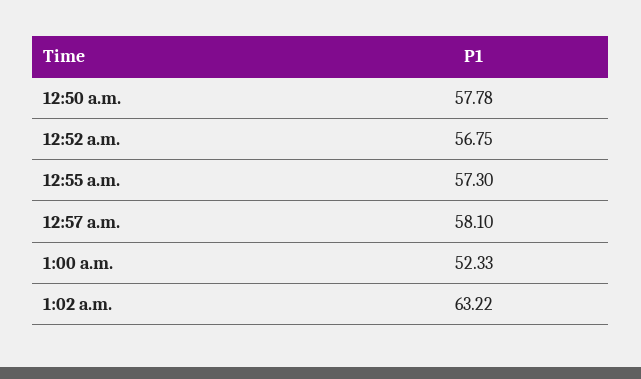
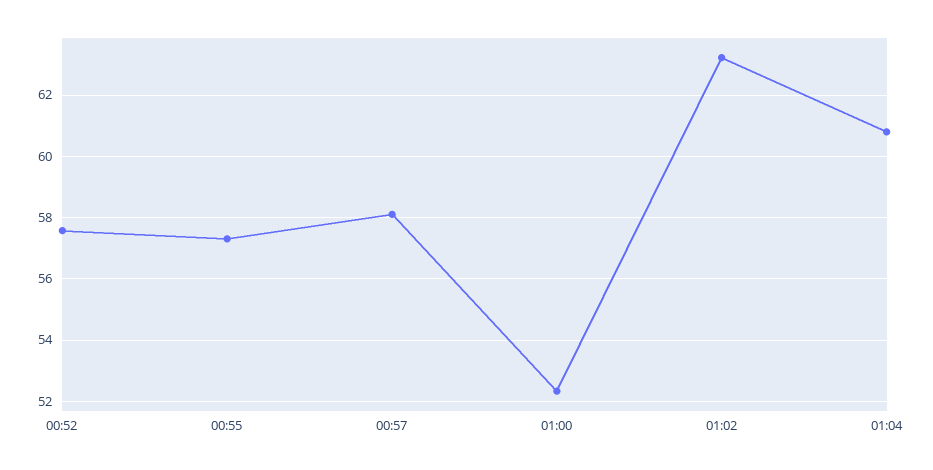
12:50 a.m.: 57.78 -> none
12:52 a.m.: 56.75 -> 57.6
01:04: none -> 60.8

